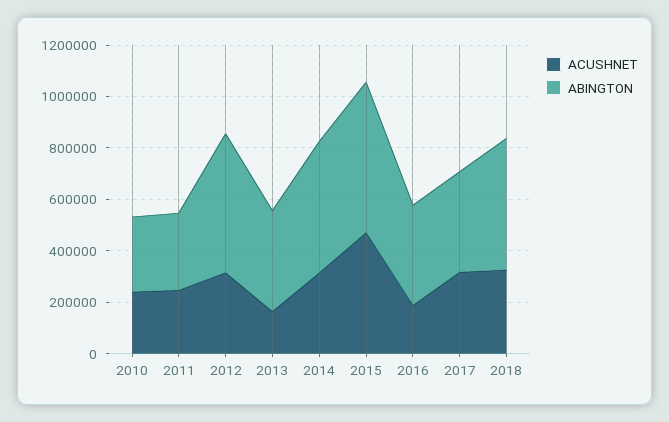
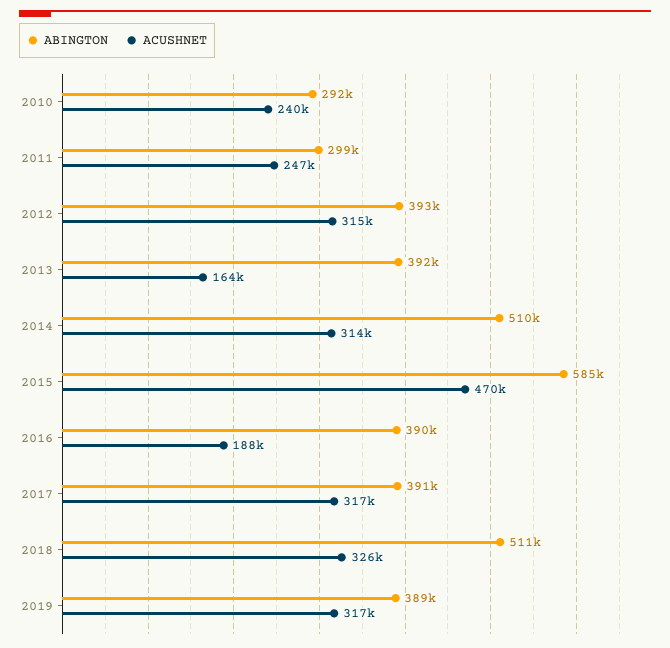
ABINGTON, 2012: 550000 -> 393000
ABINGTON, 2019: none -> 389000
ACUSHNET, 2019: none -> 317000

